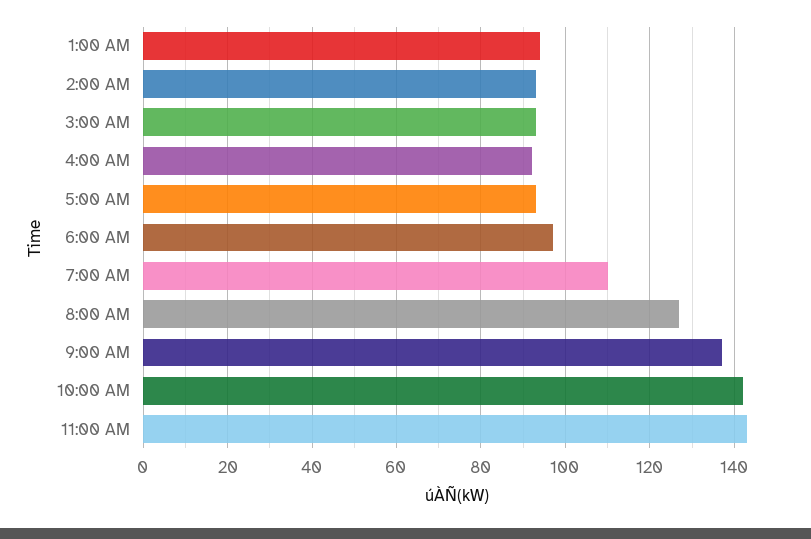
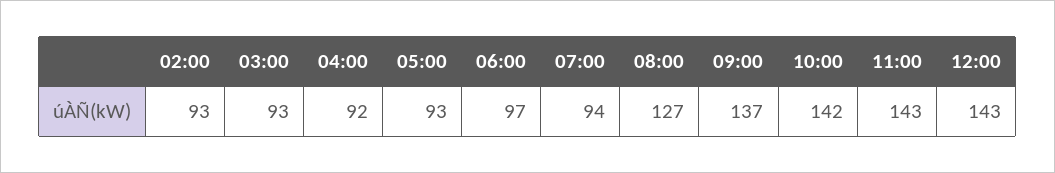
1:00 AM: 95 -> none
7:00 AM: 110 -> 94
12:00: none -> 143

